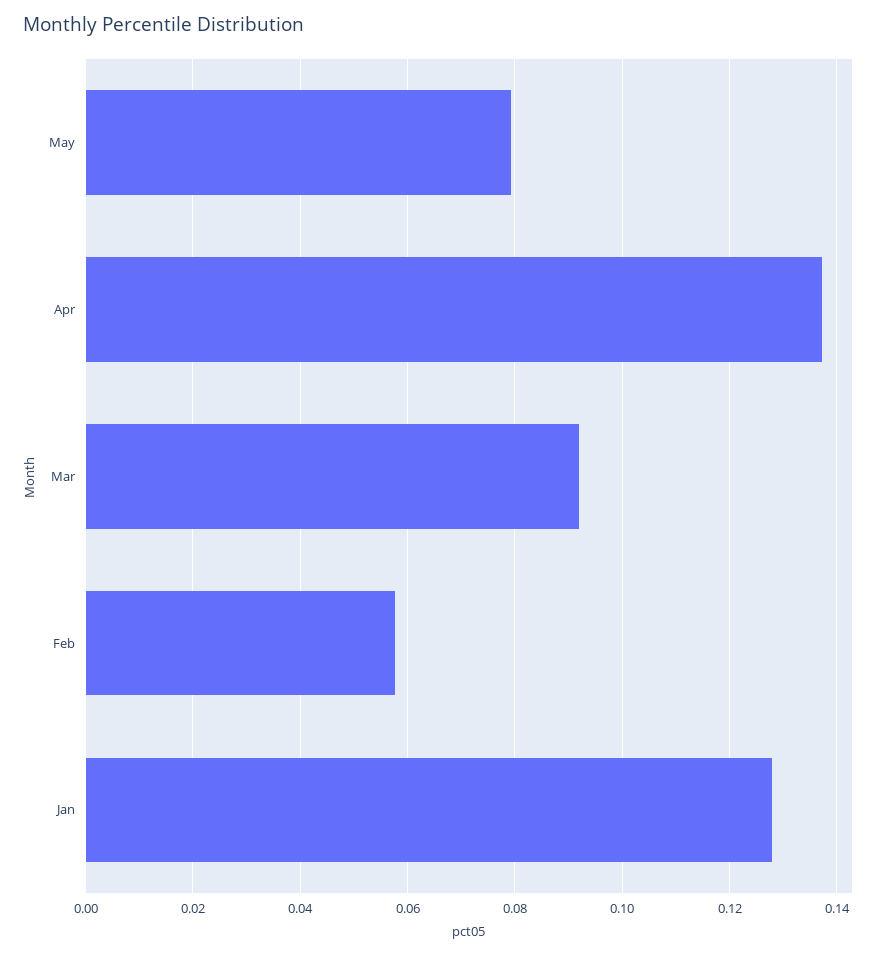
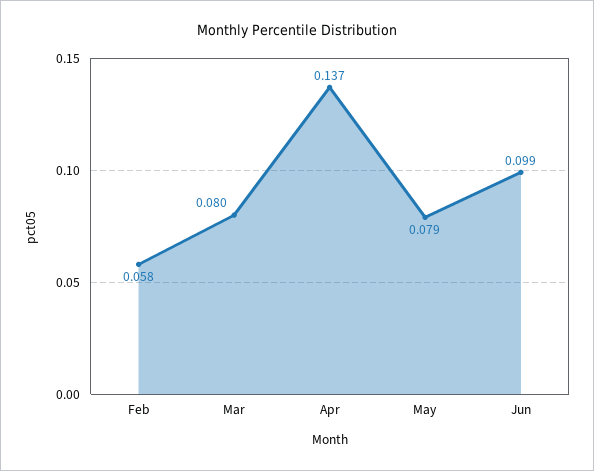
Mar: 0.092 -> 0.08
Jan: 0.128 -> none
Jun: none -> 0.099

